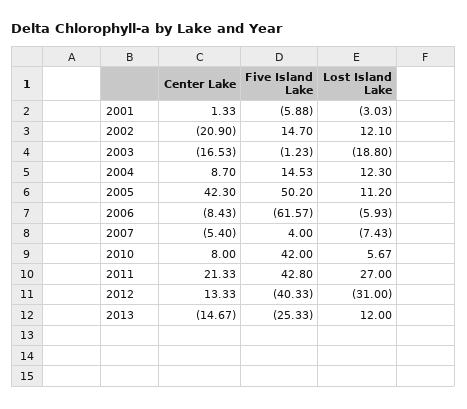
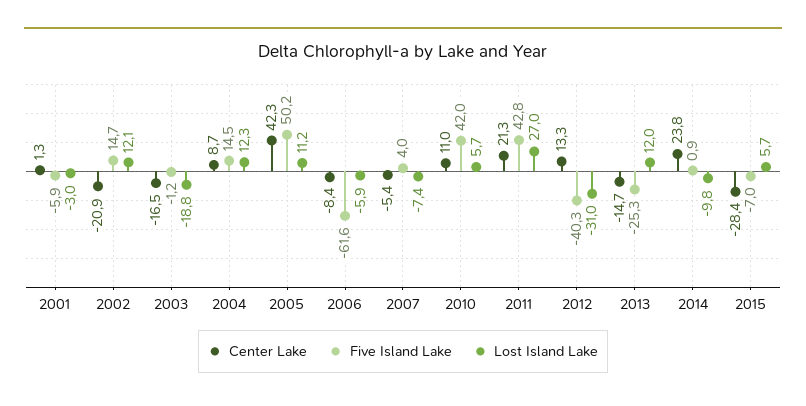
Center Lake, 2010: 8 -> 11
Center Lake, 2014: none -> 23.8
Five Island Lake, 2014: none -> 0.9
Lost Island Lake, 2014: none -> -9.8
Center Lake, 2015: none -> -28.4
Five Island Lake, 2015: none -> -7
Lost Island Lake, 2015: none -> 5.7

